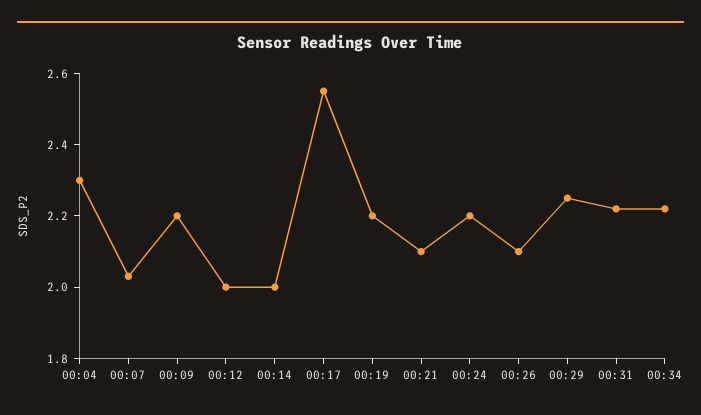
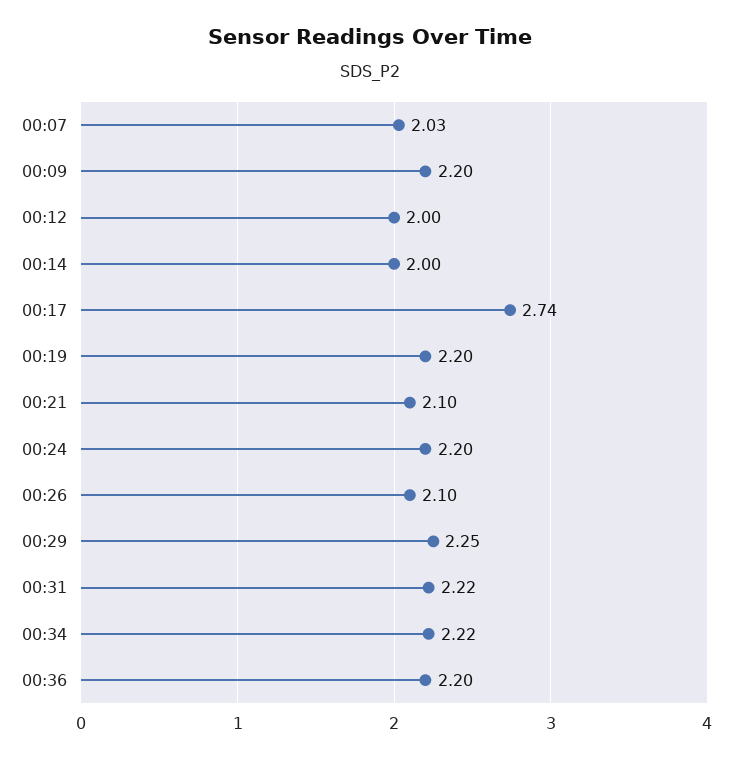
00:04: 2.3 -> none
00:17: 2.55 -> 2.74
00:36: none -> 2.2

